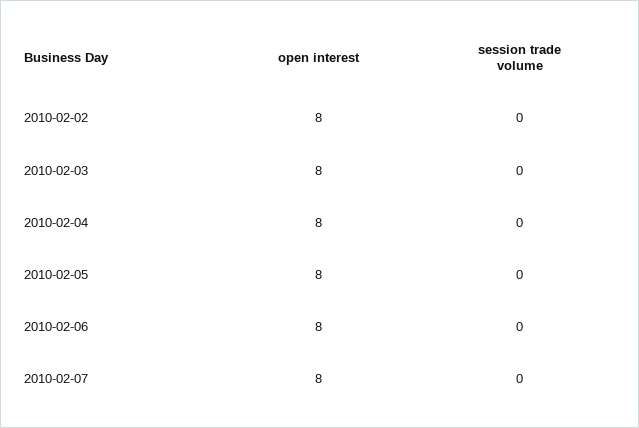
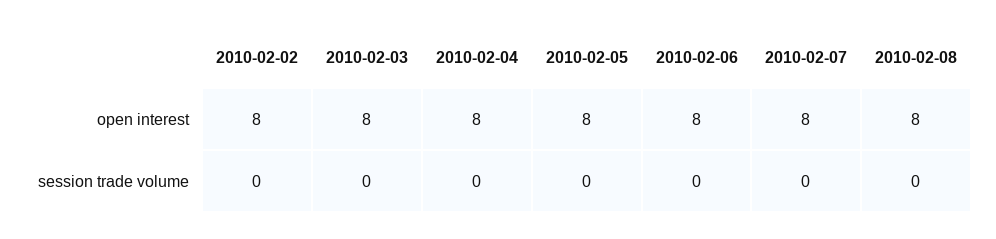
open interest, 2010-02-08: none -> 8
session trade volume, 2010-02-08: none -> 0

